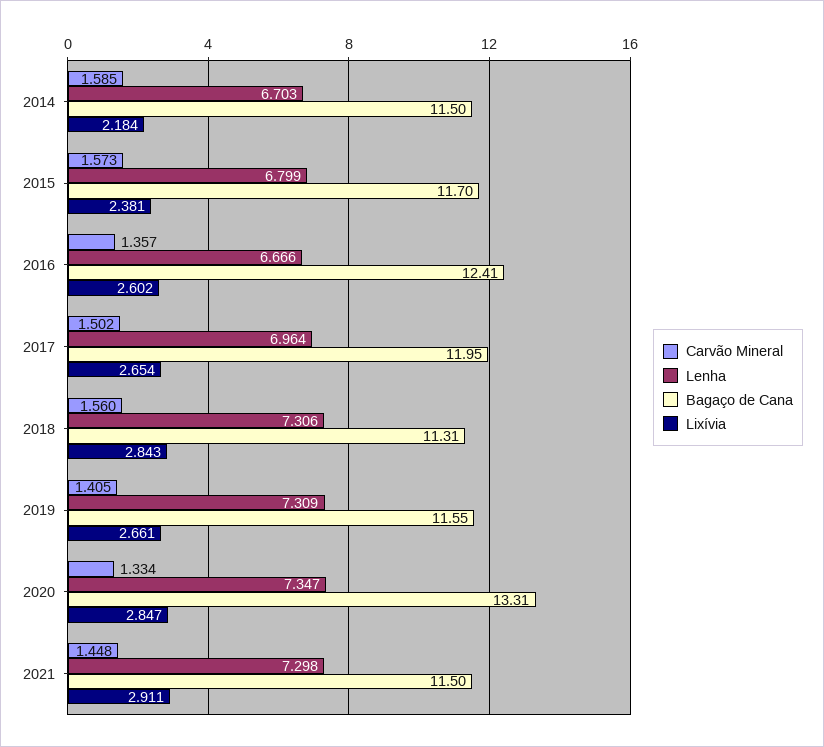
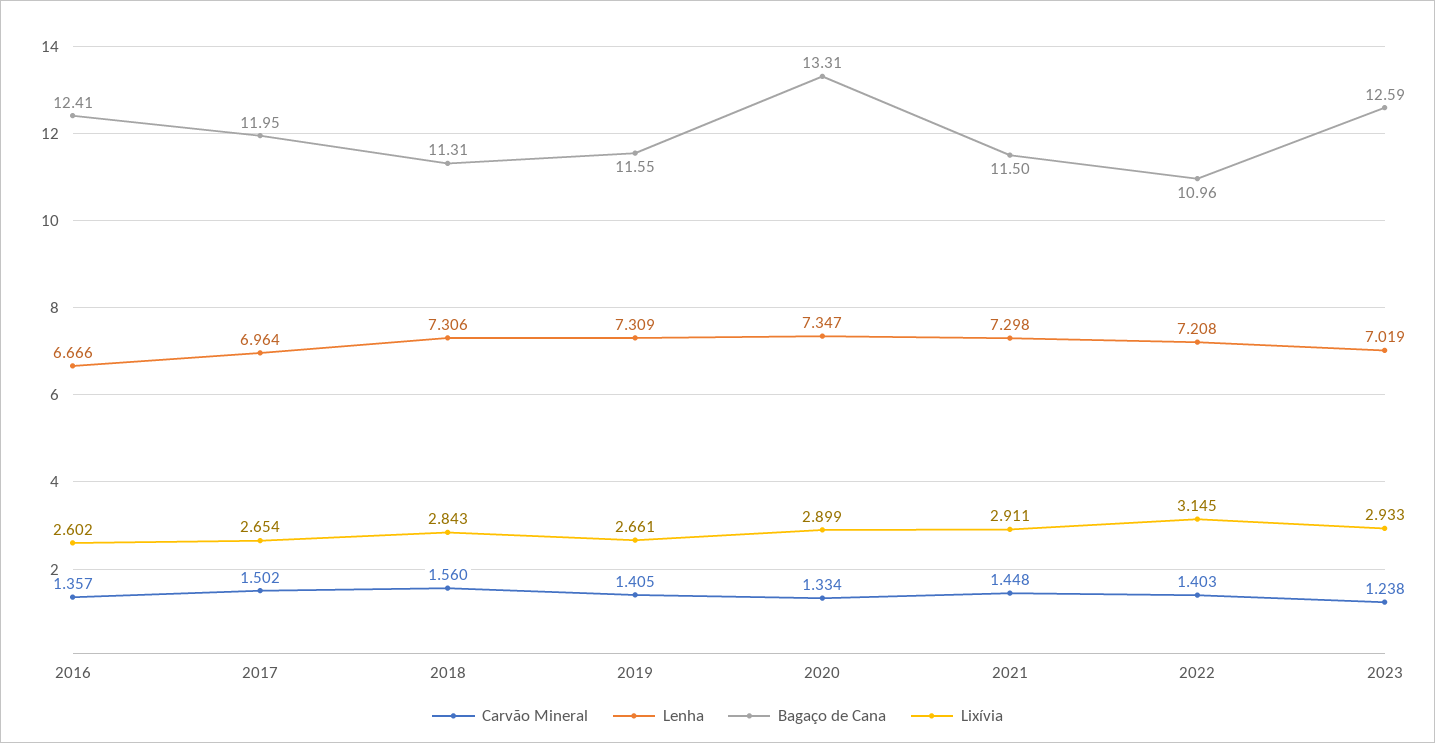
Carvão Mineral, 2014: 1.585 -> none
Lenha, 2014: 6.703 -> none
Bagaço de Cana, 2014: 11.5 -> none
Lixívia, 2014: 2.184 -> none
Carvão Mineral, 2015: 1.573 -> none
Lenha, 2015: 6.799 -> none
Bagaço de Cana, 2015: 11.7 -> none
Lixívia, 2015: 2.381 -> none
Lixívia, 2020: 2.847 -> 2.899
Carvão Mineral, 2022: none -> 1.403
Lenha, 2022: none -> 7.208
Bagaço de Cana, 2022: none -> 10.96
Lixívia, 2022: none -> 3.145
Carvão Mineral, 2023: none -> 1.238
Lenha, 2023: none -> 7.019
Bagaço de Cana, 2023: none -> 12.59
Lixívia, 2023: none -> 2.933

